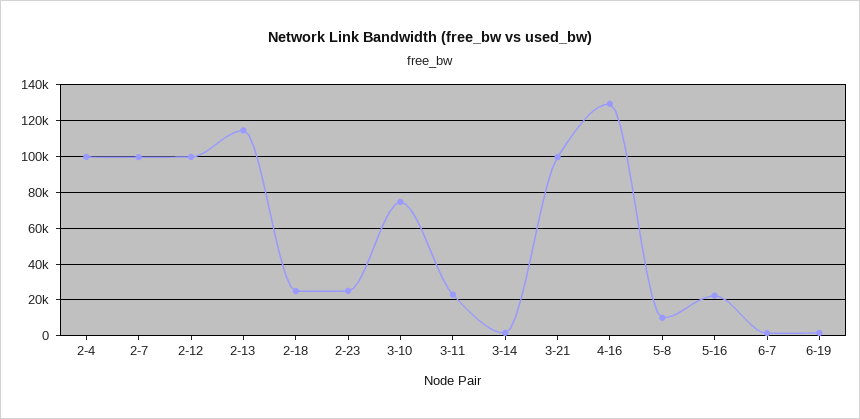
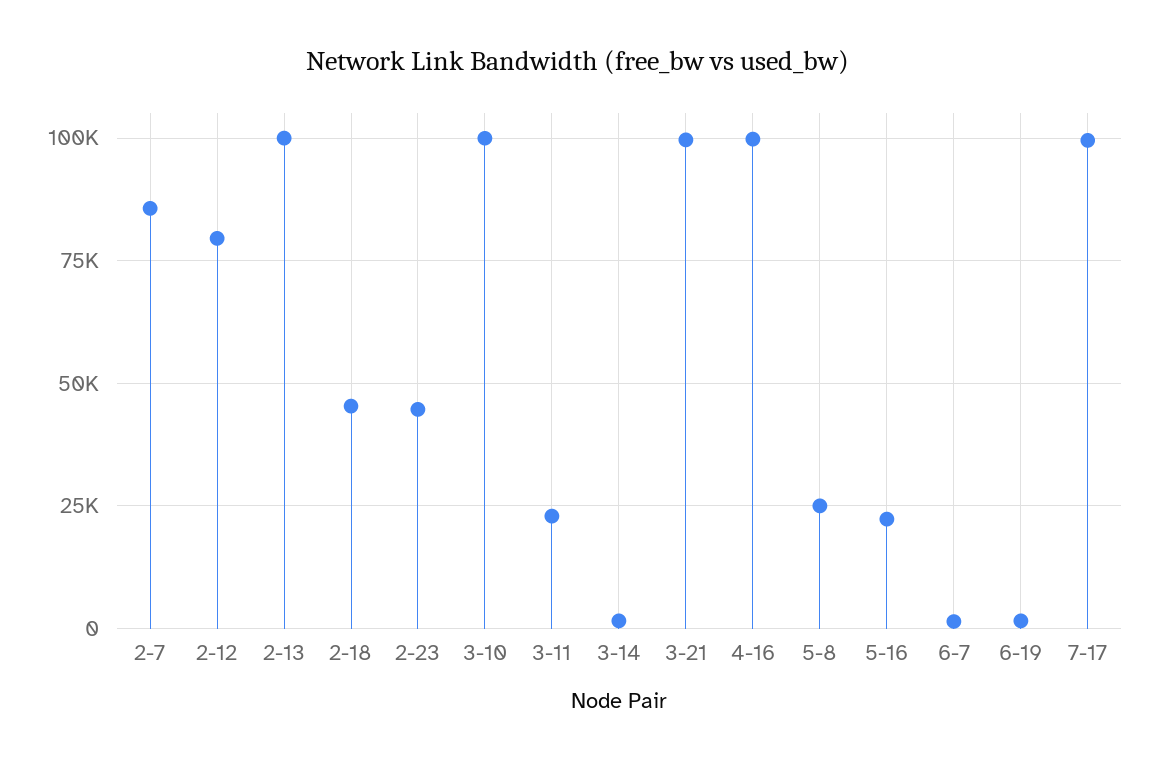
2-4: 100000 -> none
2-7: 100000 -> 85000
2-12: 100000 -> 80000
2-13: 115000 -> 100000
2-18: 25000 -> 45000
2-23: 25000 -> 45000
3-10: 75000 -> 100000
4-16: 130000 -> 100000
5-8: 10000 -> 25000
7-17: none -> 100000

